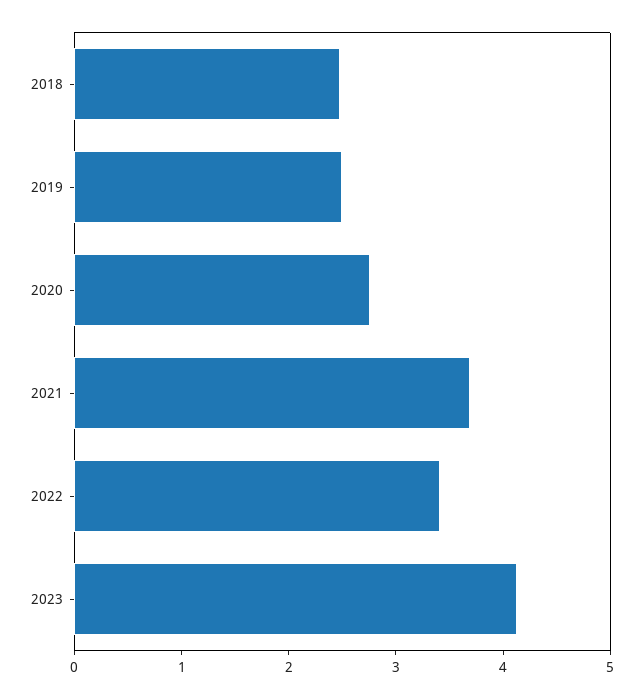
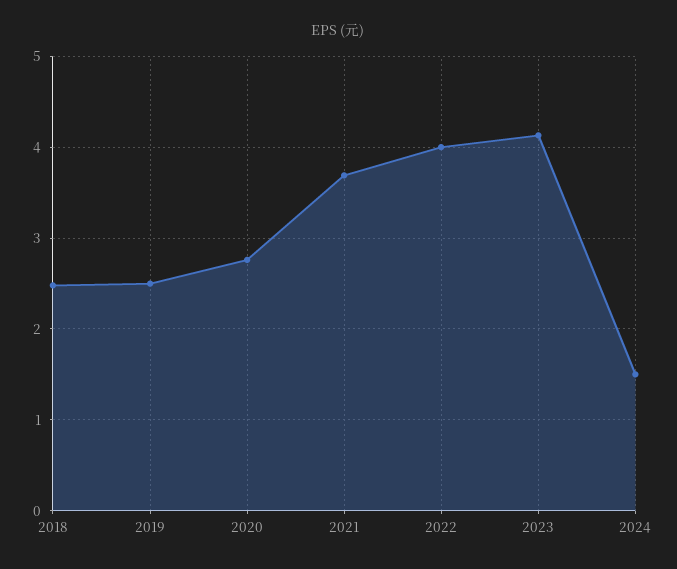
2022: 3.4 -> 4
2024: none -> 1.5

